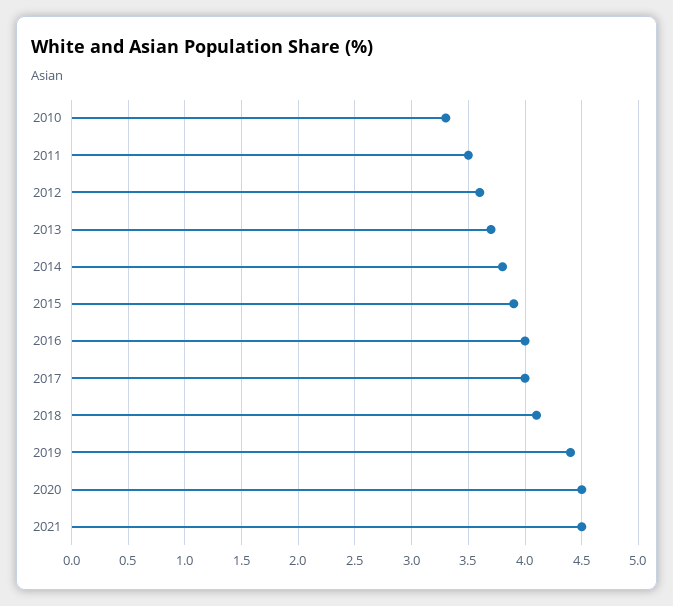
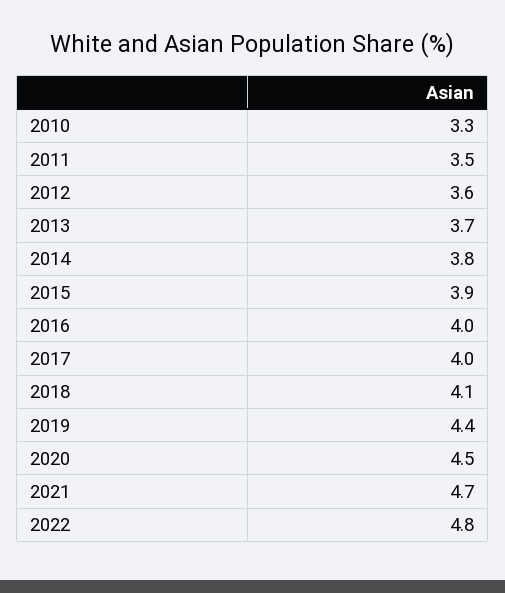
2021: 4.5 -> 4.7
2022: none -> 4.8

